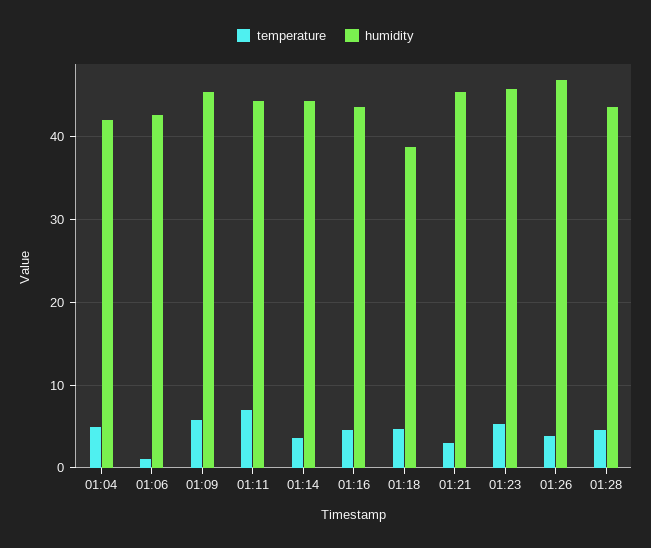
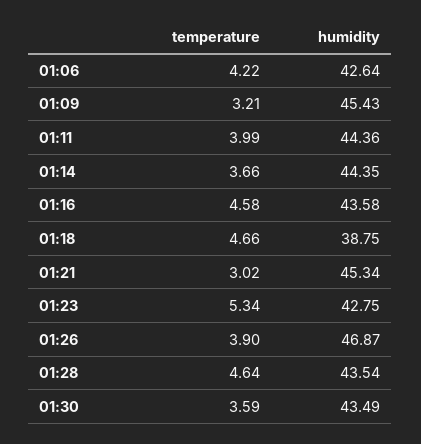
temperature, 01:04: 5 -> none
humidity, 01:04: 42 -> none
temperature, 01:06: 1 -> 4.22
temperature, 01:09: 6 -> 3.21
temperature, 01:11: 7 -> 3.99
humidity, 01:23: 46 -> 42.75
temperature, 01:30: none -> 3.59
humidity, 01:30: none -> 43.49

